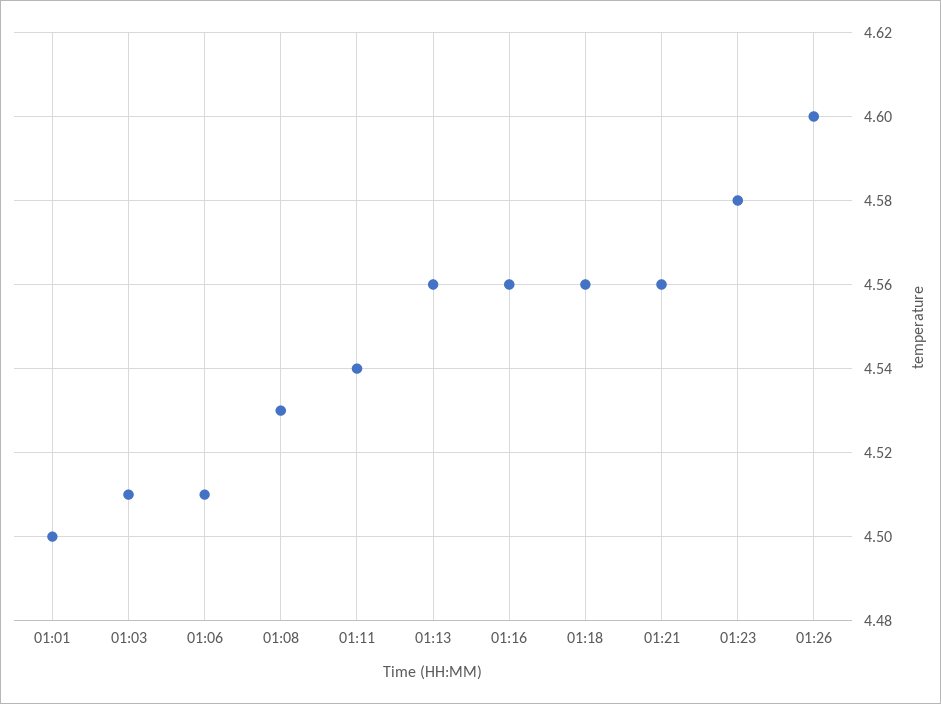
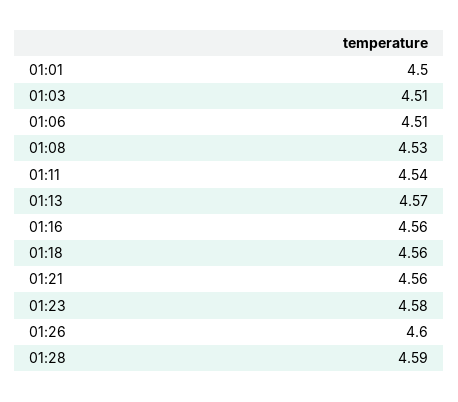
01:13: 4.56 -> 4.57
01:28: none -> 4.59

